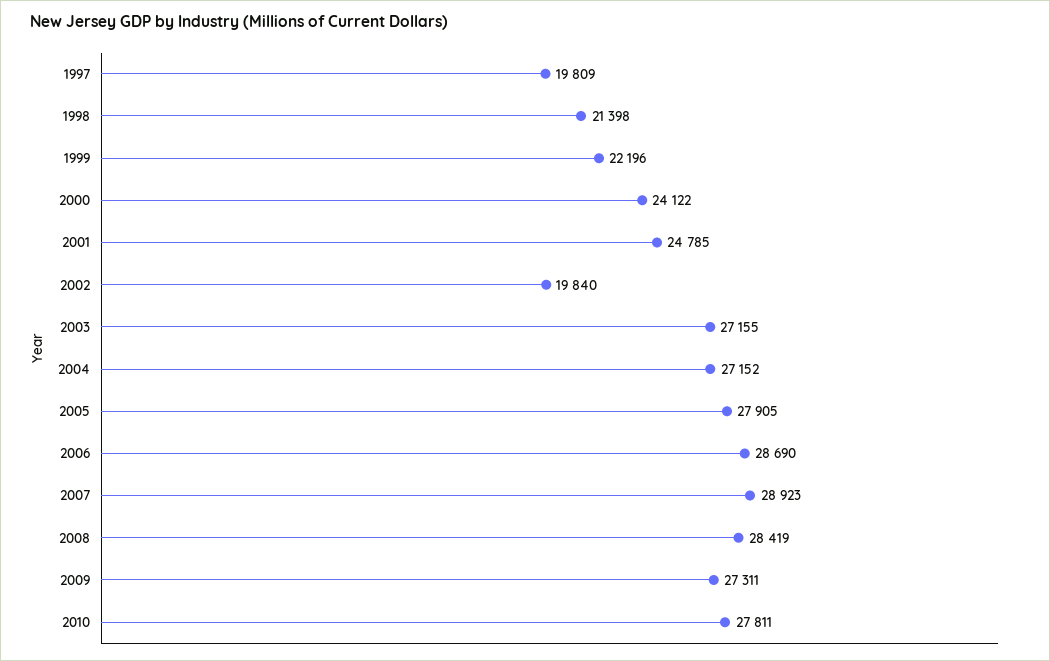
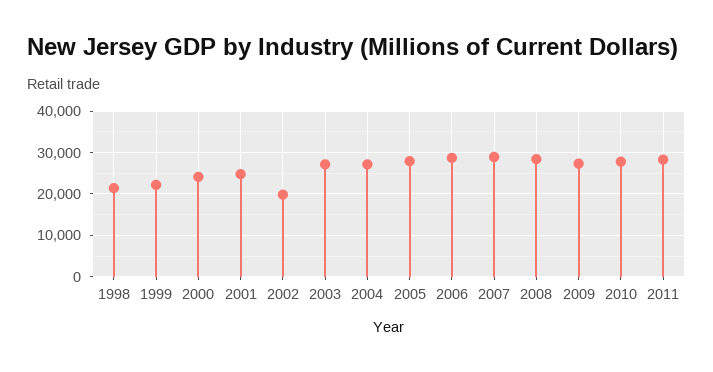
1997: 19809 -> none
2011: none -> 28000

